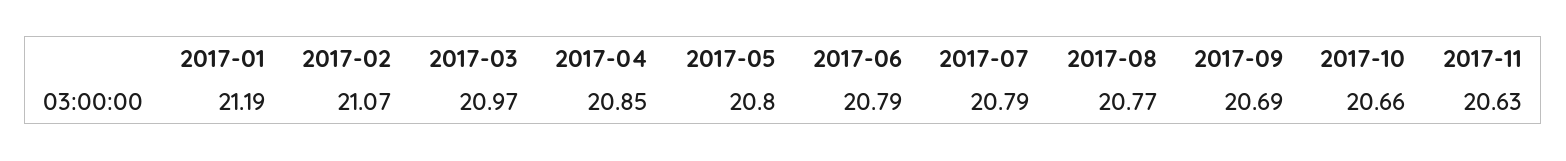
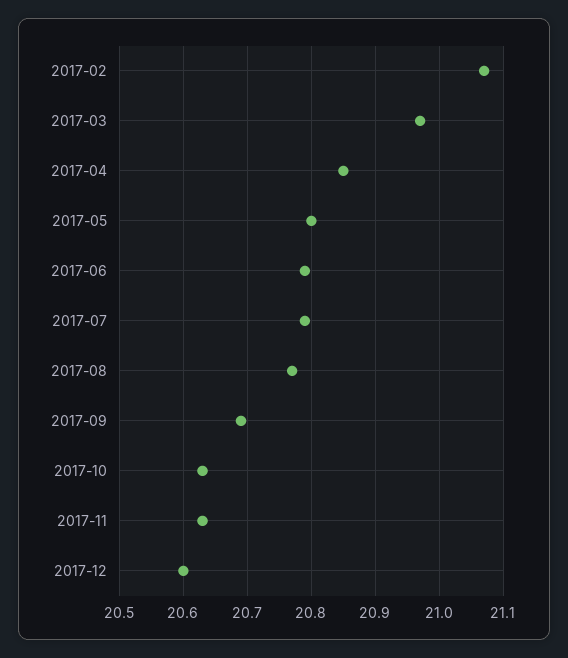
2017-01: 21.19 -> none
2017-10: 20.66 -> 20.63
2017-12: none -> 20.6

